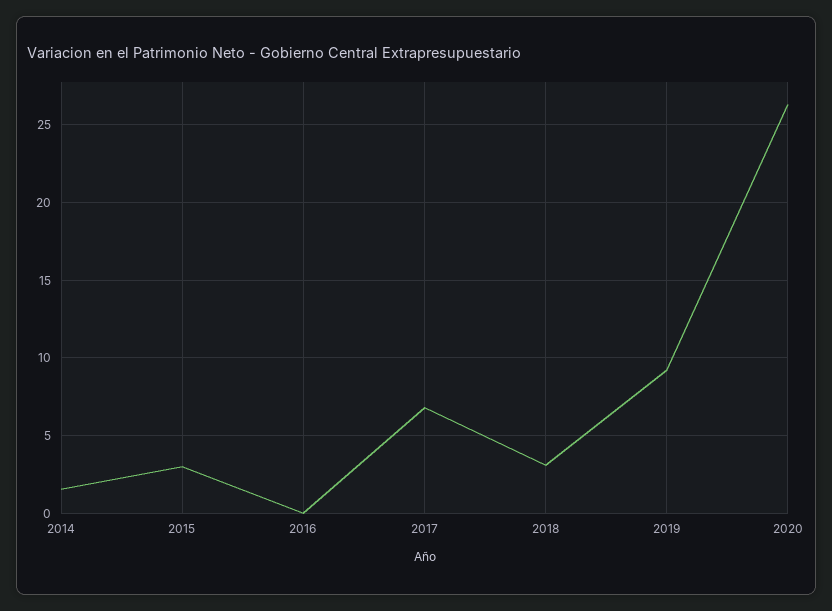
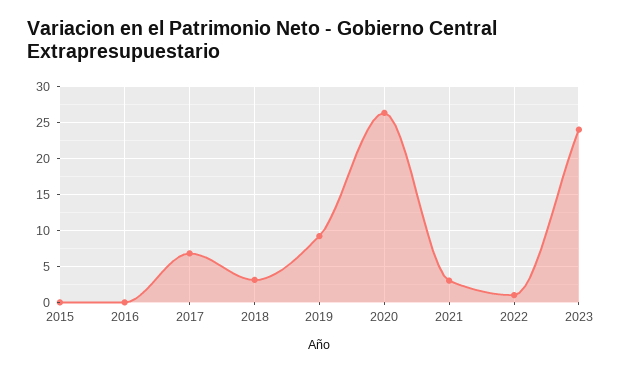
2014: 1.5 -> none
2015: 3 -> 0
2021: none -> 3
2022: none -> 1
2023: none -> 24

